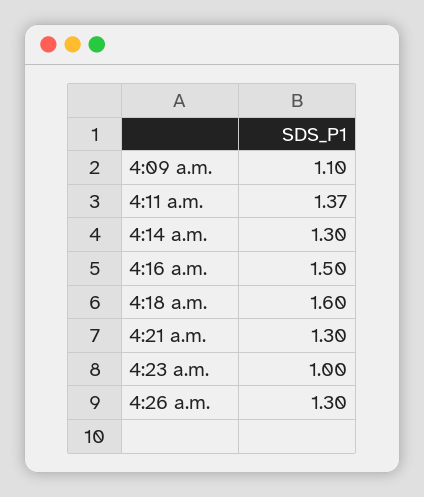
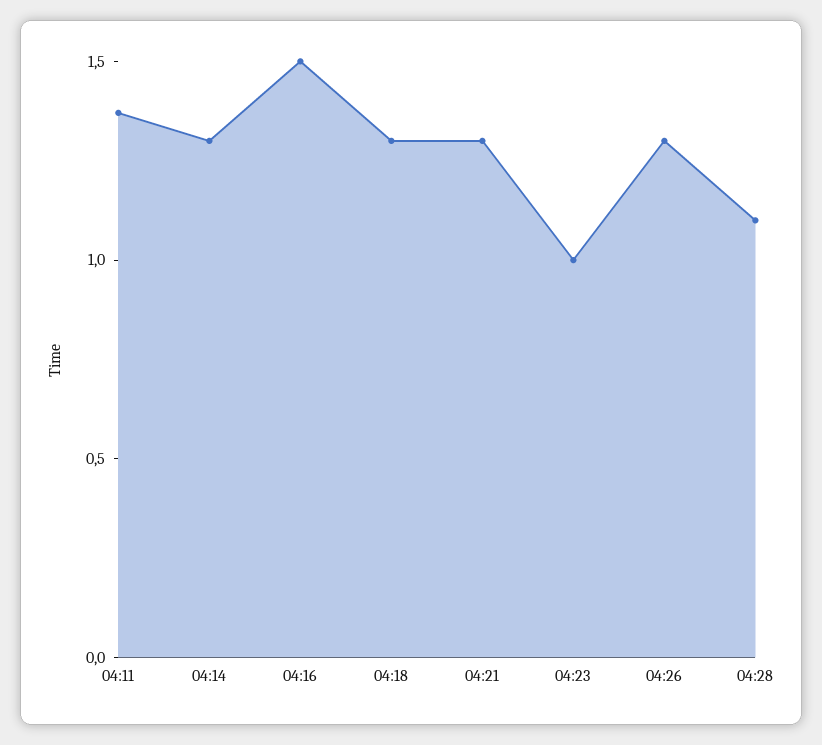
4:09 a.m.: 1.1 -> none
4:18 a.m.: 1.6 -> 1.3
04:28: none -> 1.1

